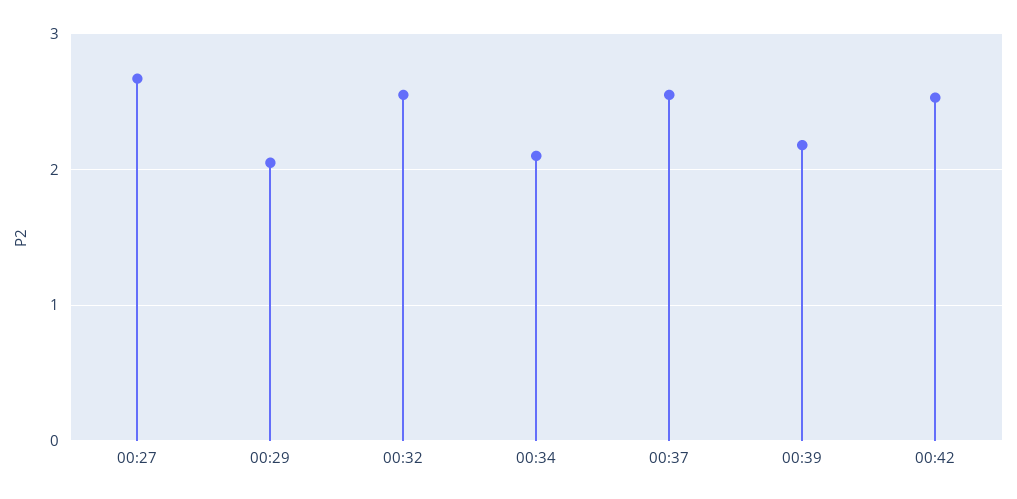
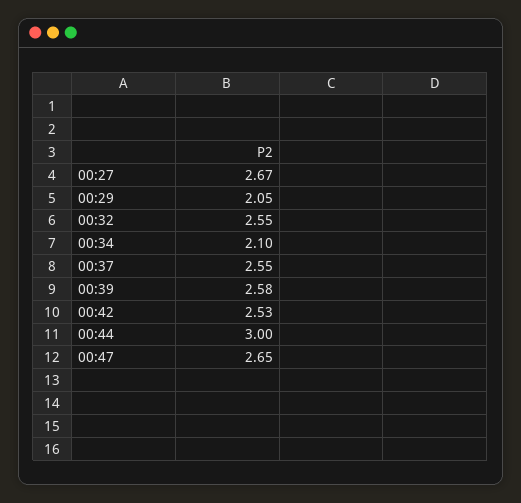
00:39: 2.2 -> 2.58
00:44: none -> 3
00:47: none -> 2.65

